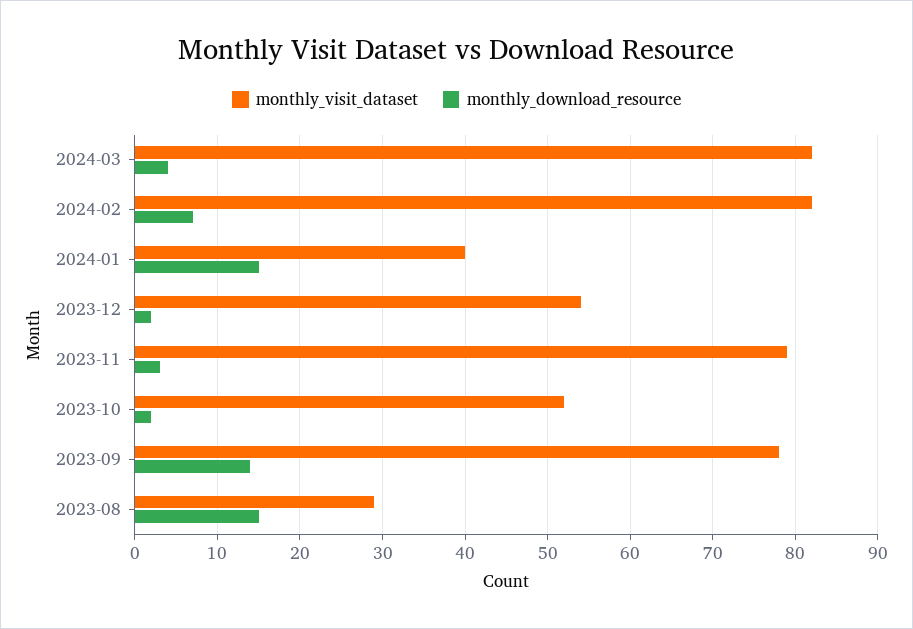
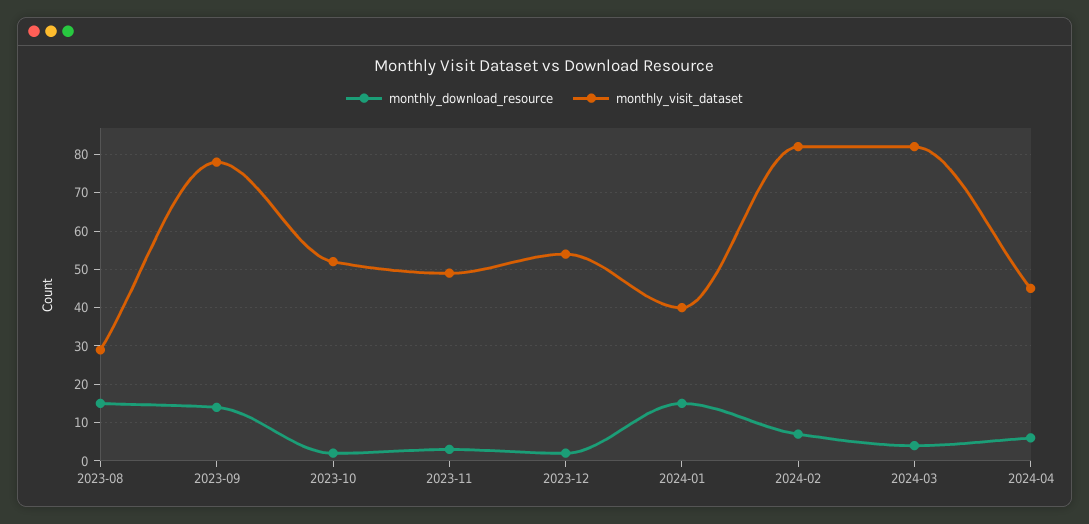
monthly_visit_dataset, 2023-11: 79 -> 50
monthly_download_resource, 2024-04: none -> 5
monthly_visit_dataset, 2024-04: none -> 45

